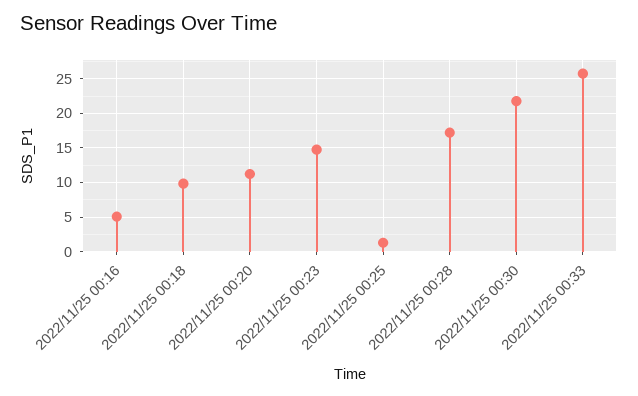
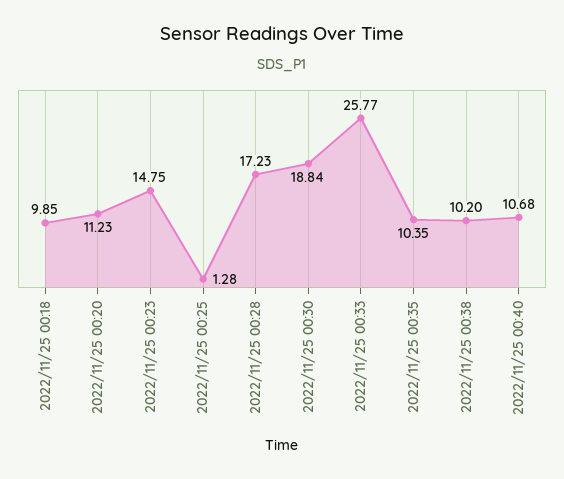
2022/11/25 00:16: 5 -> none
2022/11/25 00:30: 22 -> 18.84
2022/11/25 00:35: none -> 10.35
2022/11/25 00:38: none -> 10.2
2022/11/25 00:40: none -> 10.68

